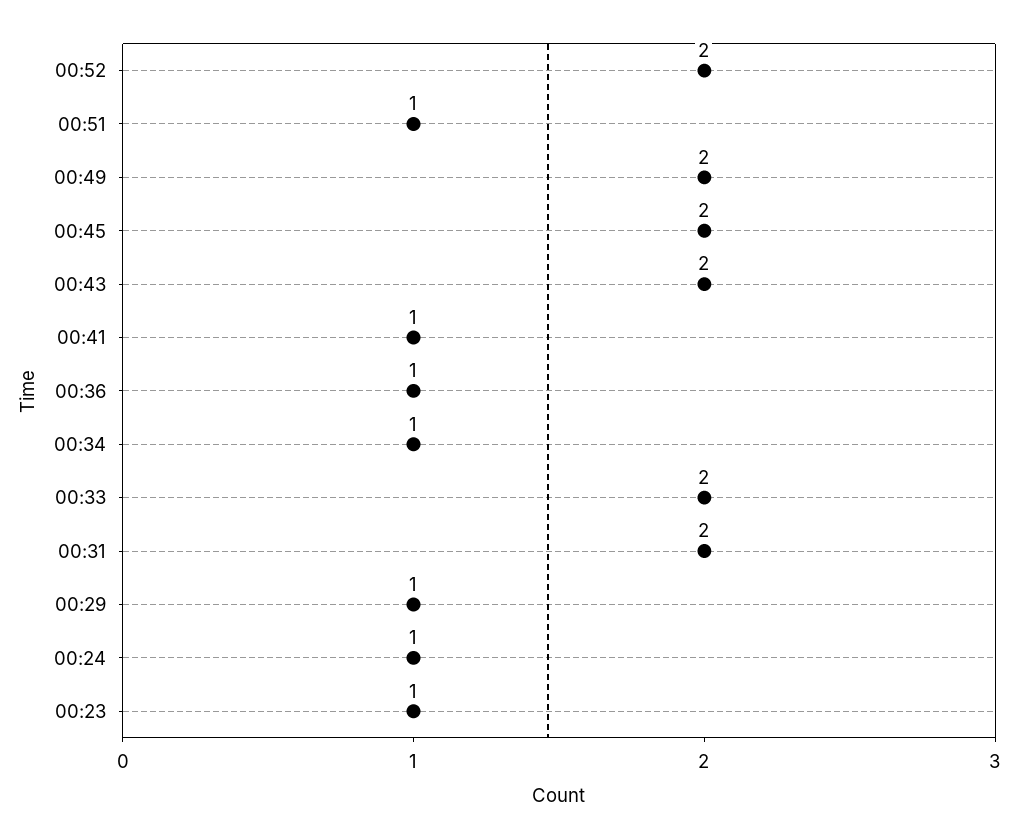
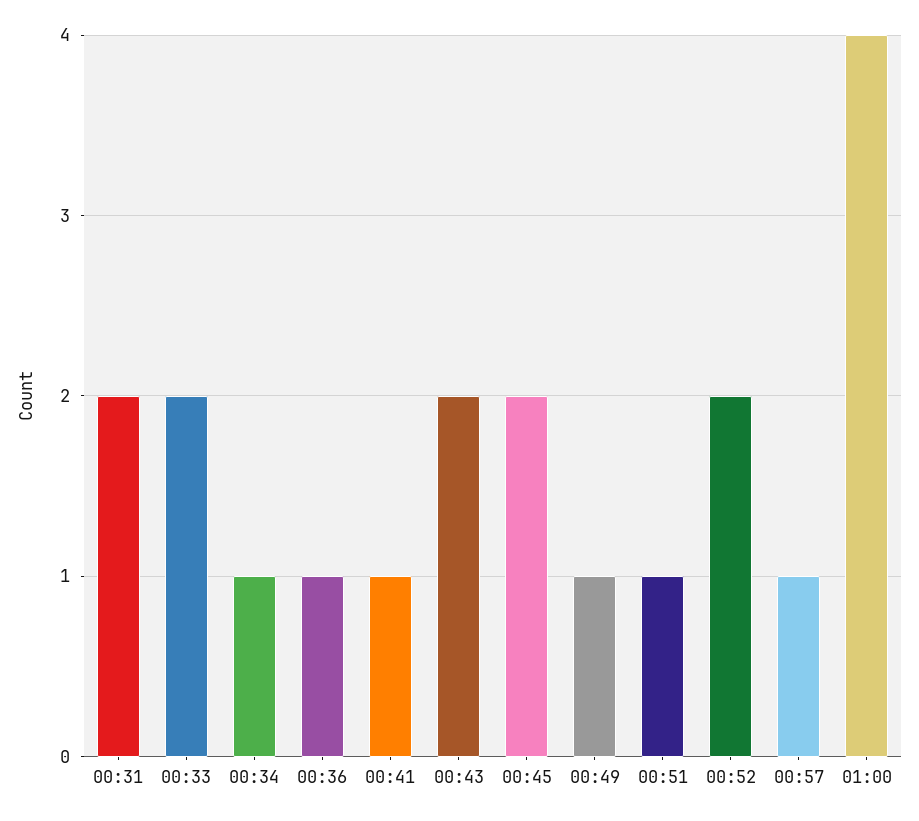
00:49: 2 -> 1
00:29: 1 -> none
00:24: 1 -> none
00:23: 1 -> none
00:57: none -> 1
01:00: none -> 4

